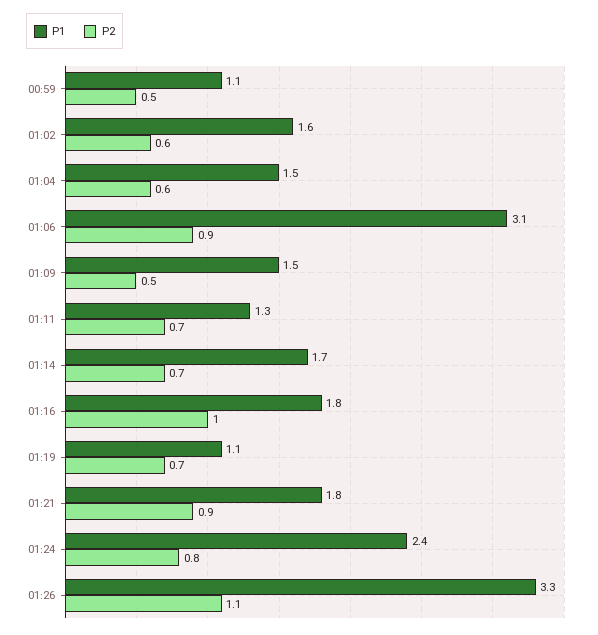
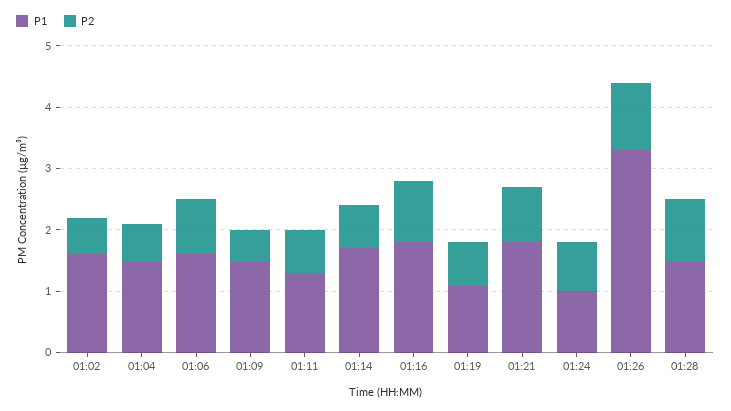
P1, 00:59: 1.1 -> none
P2, 00:59: 0.5 -> none
P1, 01:06: 3.1 -> 1.5
P1, 01:24: 2.4 -> 1
P1, 01:28: none -> 1.5
P2, 01:28: none -> 1

